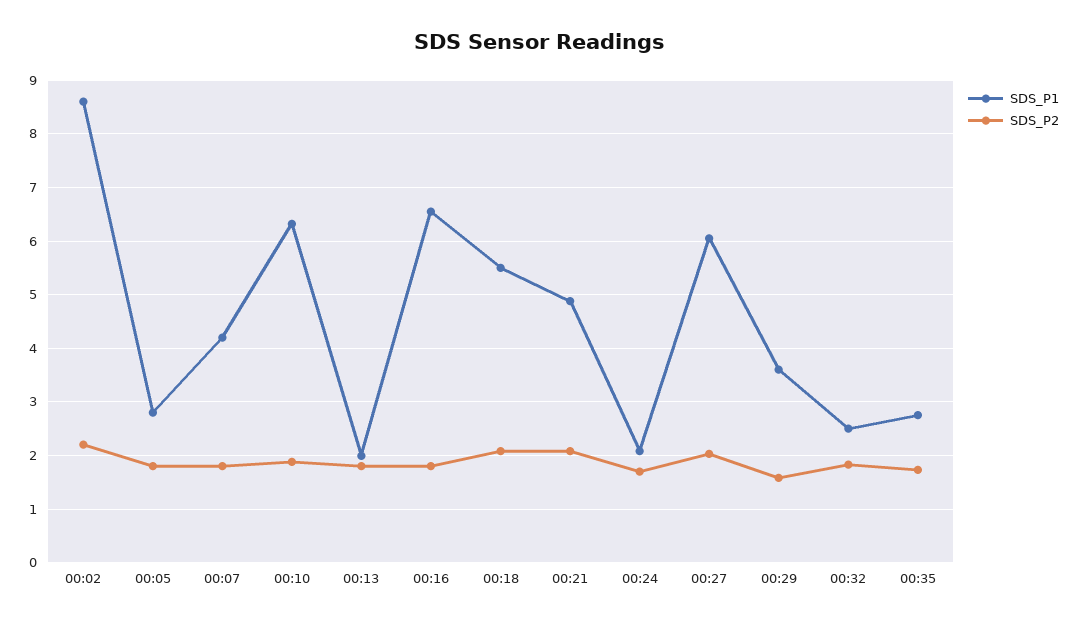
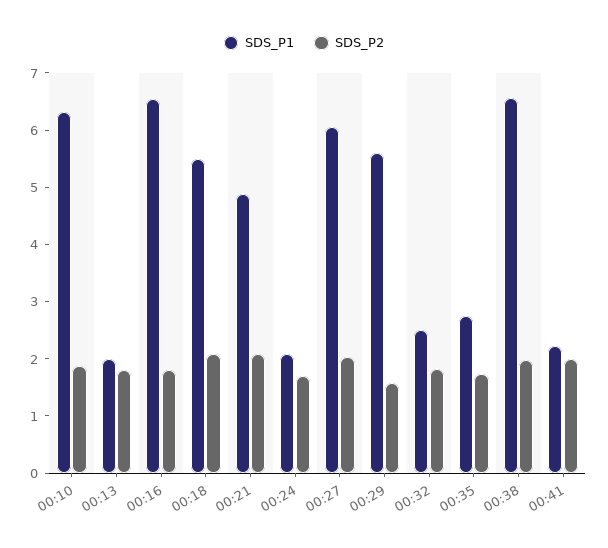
SDS_P1, 00:02: 8.6 -> none
SDS_P2, 00:02: 2.2 -> none
SDS_P1, 00:05: 2.8 -> none
SDS_P2, 00:05: 1.8 -> none
SDS_P1, 00:07: 4.2 -> none
SDS_P2, 00:07: 1.8 -> none
SDS_P1, 00:29: 3.6 -> 5.6
SDS_P1, 00:38: none -> 6.6
SDS_P2, 00:38: none -> 2
SDS_P1, 00:41: none -> 2.2
SDS_P2, 00:41: none -> 2

